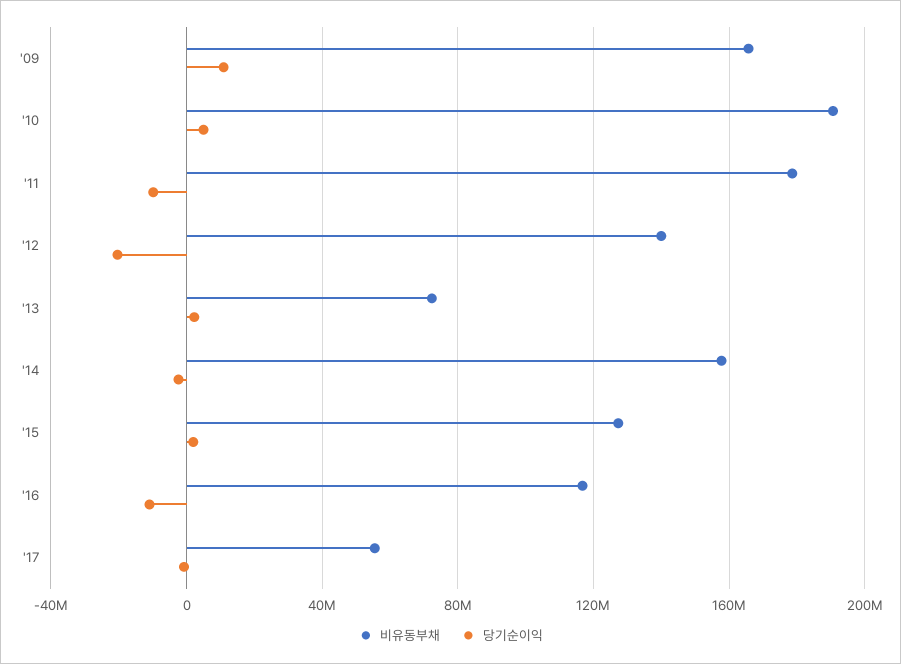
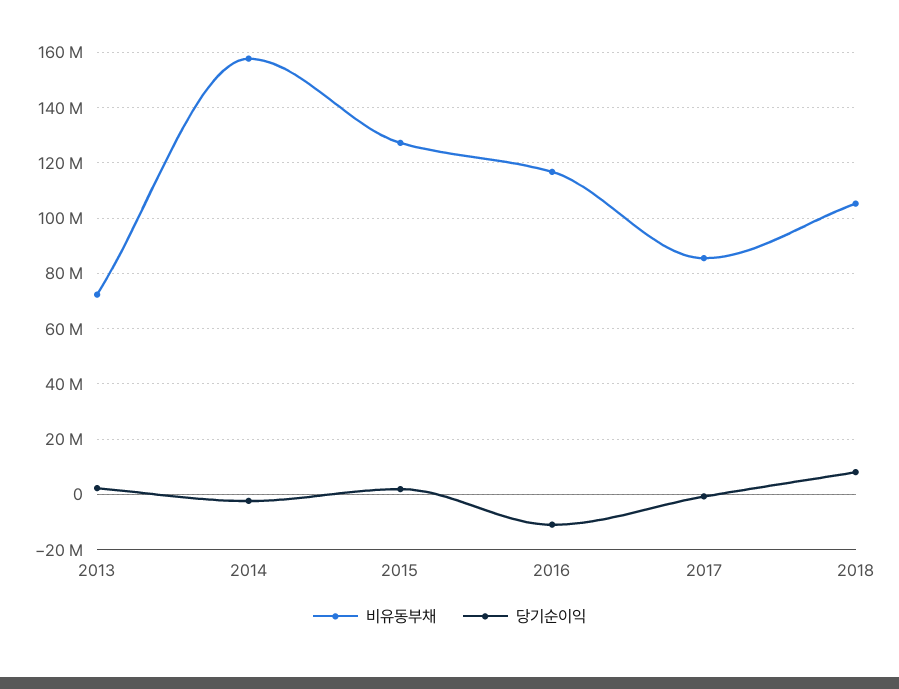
비유동부채, '09: 165000000 -> none
당기순이익, '09: 10000000 -> none
비유동부채, '10: 190000000 -> none
당기순이익, '10: 5000000 -> none
비유동부채, '11: 180000000 -> none
당기순이익, '11: -10000000 -> none
비유동부채, '12: 140000000 -> none
당기순이익, '12: -20000000 -> none
비유동부채, '17: 55000000 -> 85000000
비유동부채, 2018: none -> 105000000
당기순이익, 2018: none -> 7500000

